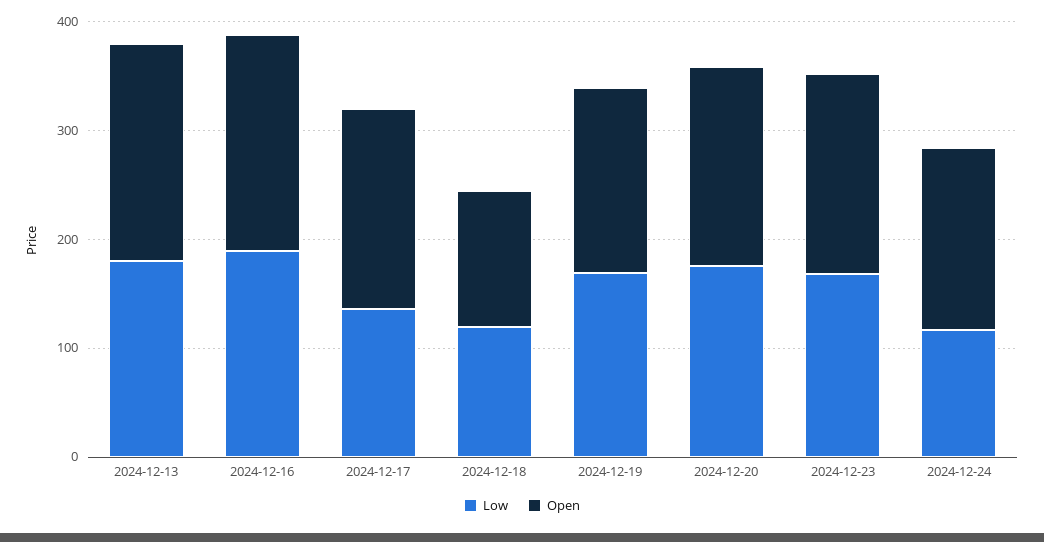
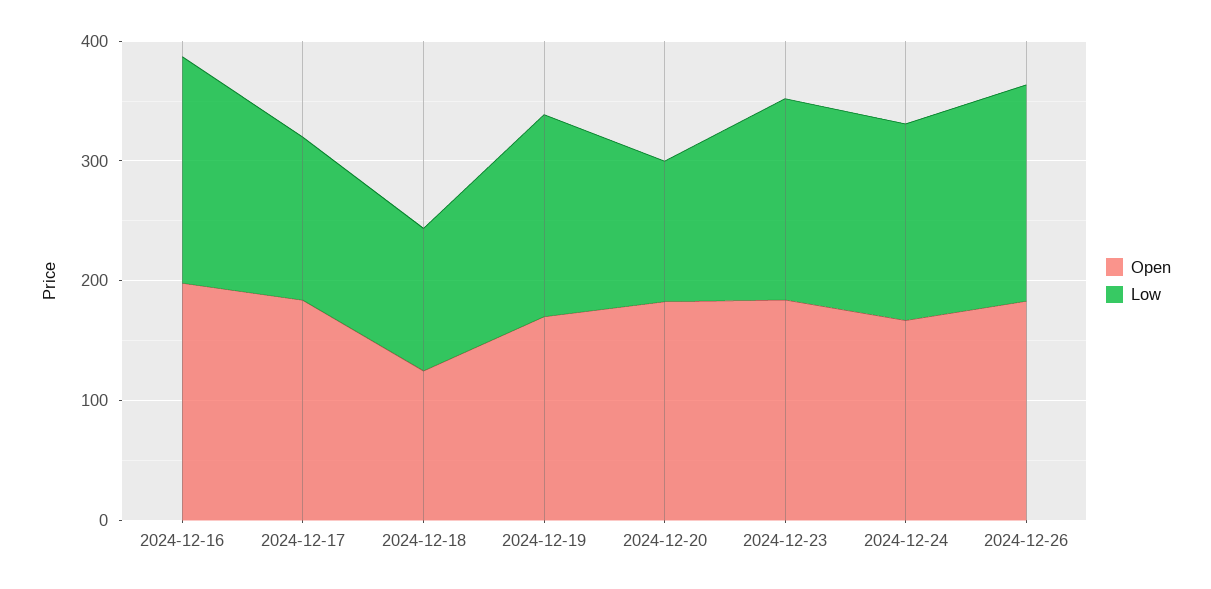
Low, 2024-12-13: 180 -> none
Open, 2024-12-13: 200 -> none
Low, 2024-12-20: 180 -> 120
Low, 2024-12-24: 120 -> 160
Open, 2024-12-26: none -> 180
Low, 2024-12-26: none -> 180

